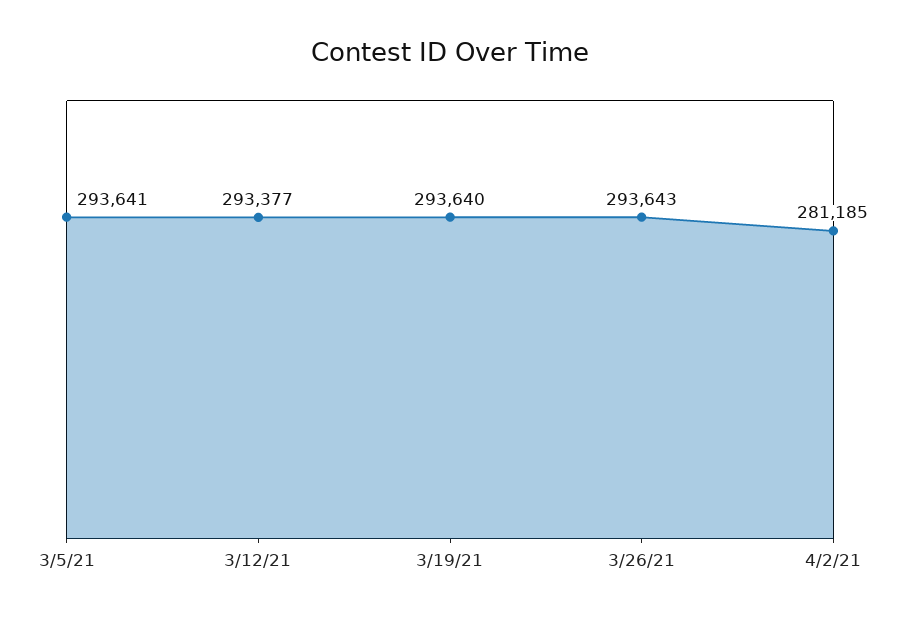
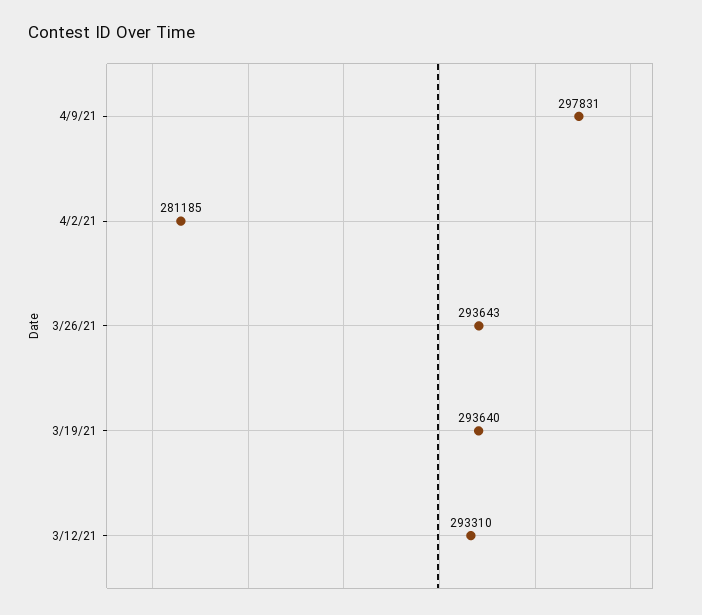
3/5/21: 293641 -> none
3/12/21: 293377 -> 293310
4/9/21: none -> 297831

